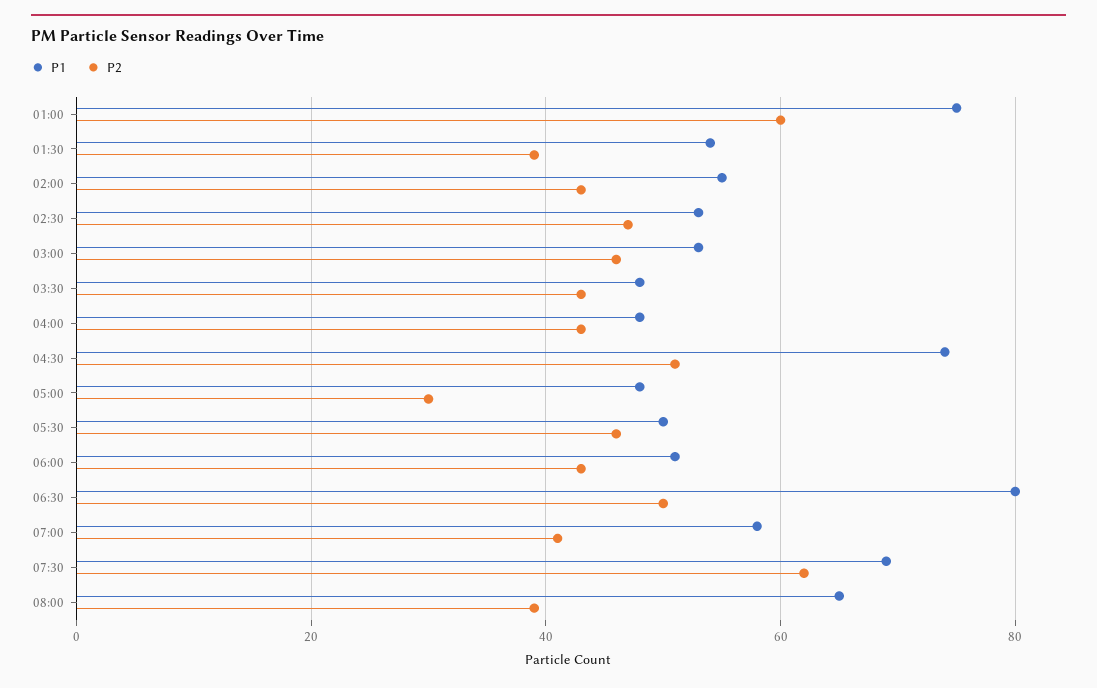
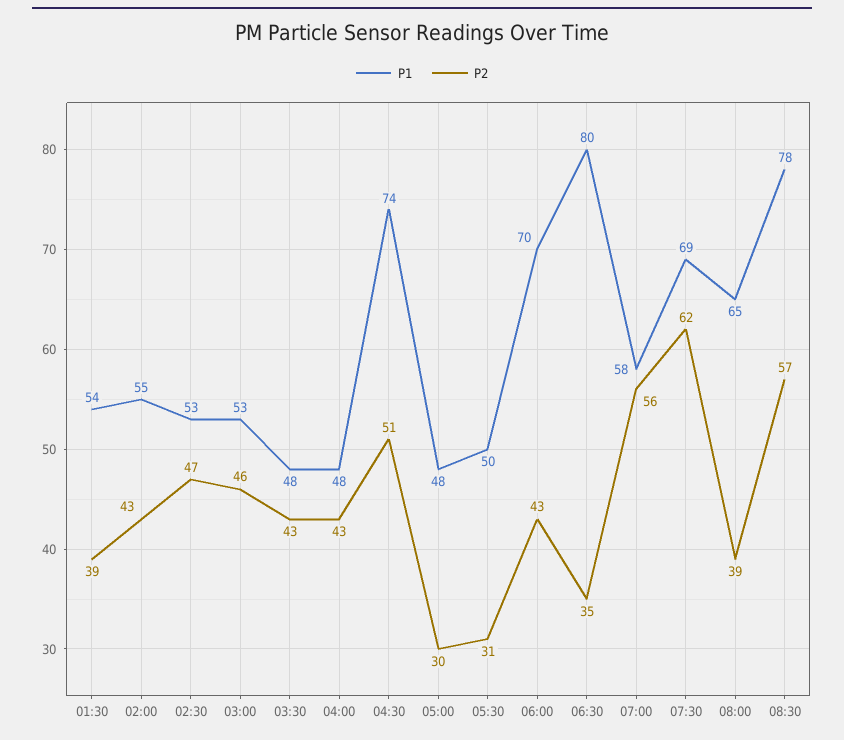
P1, 01:00: 75 -> none
P2, 01:00: 60 -> none
P2, 05:30: 45 -> 31
P1, 06:00: 50 -> 70
P2, 06:30: 50 -> 35
P2, 07:00: 40 -> 56
P1, 08:30: none -> 78
P2, 08:30: none -> 57

